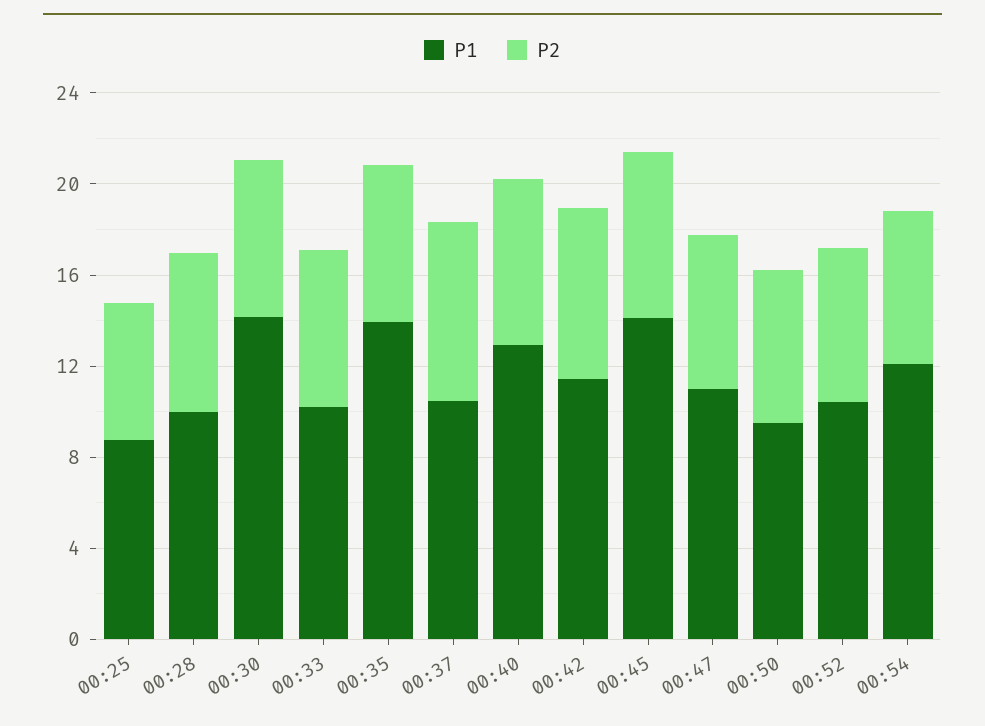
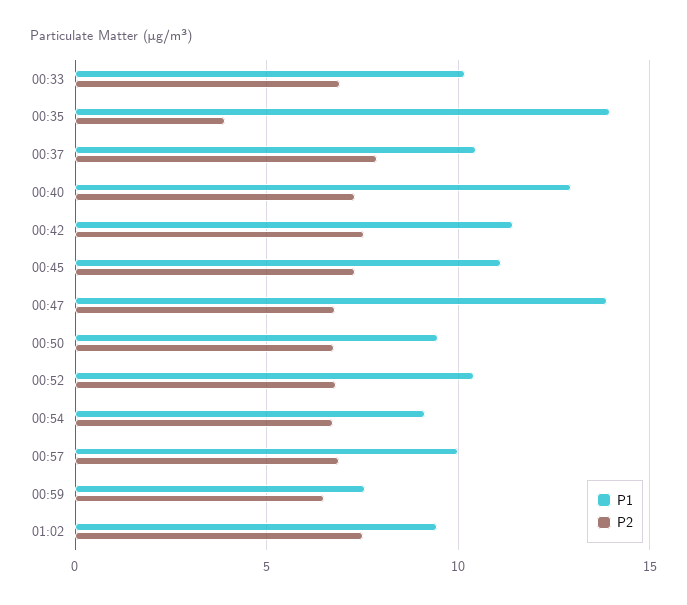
P1, 00:25: 9 -> none
P2, 00:25: 6 -> none
P1, 00:28: 10 -> none
P2, 00:28: 7 -> none
P1, 00:30: 14 -> none
P2, 00:30: 7 -> none
P2, 00:35: 7 -> 4
P1, 00:45: 14 -> 11
P1, 00:47: 11 -> 14
P1, 00:54: 12 -> 9
P1, 00:57: none -> 10
P2, 00:57: none -> 7
P1, 00:59: none -> 7.5
P2, 00:59: none -> 6.5
P1, 01:02: none -> 9.5
P2, 01:02: none -> 7.5

